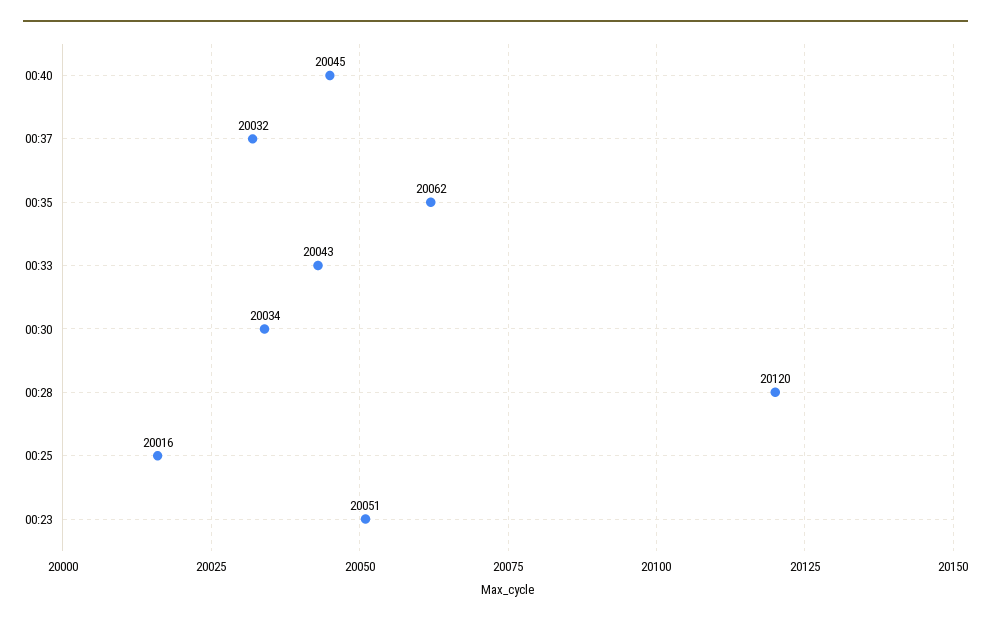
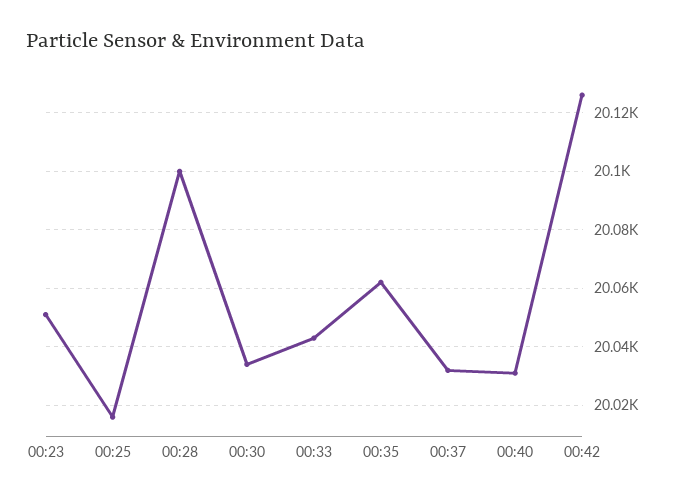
00:40: 20045 -> 20030
00:28: 20120 -> 20100
00:42: none -> 20125

